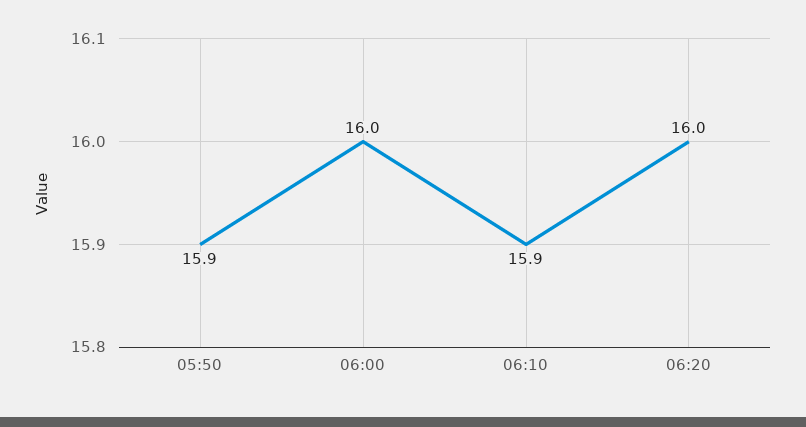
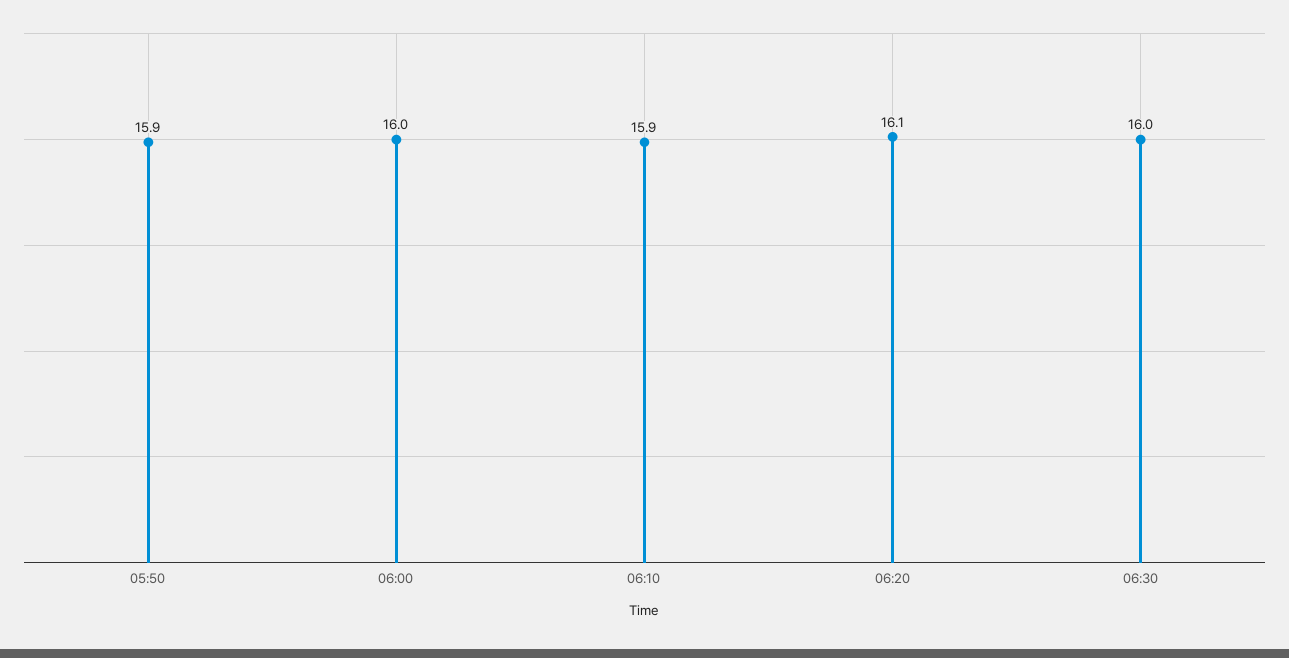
06:20: 16 -> 16.1
06:30: none -> 16

